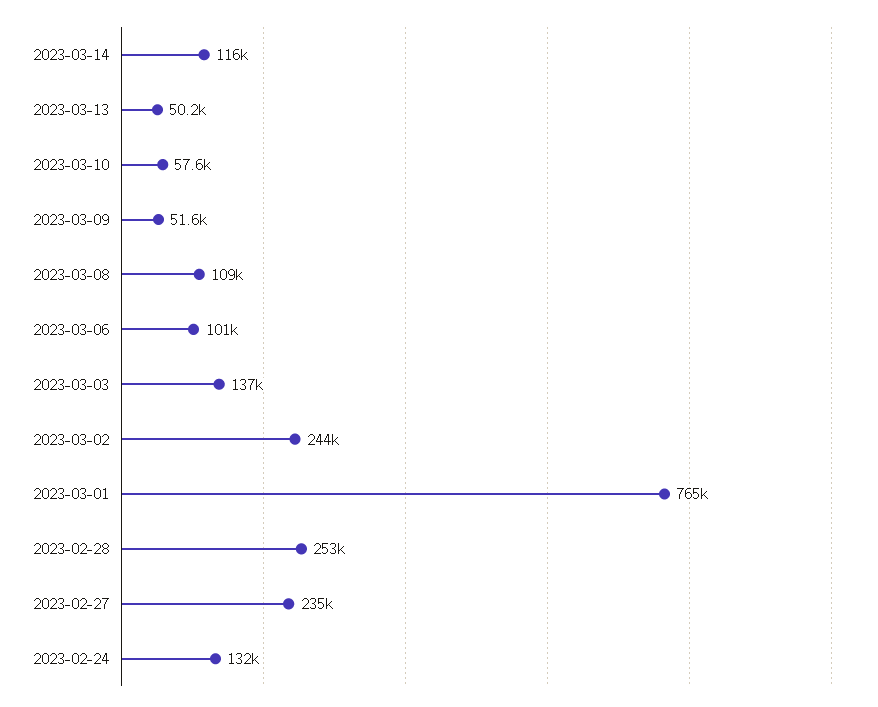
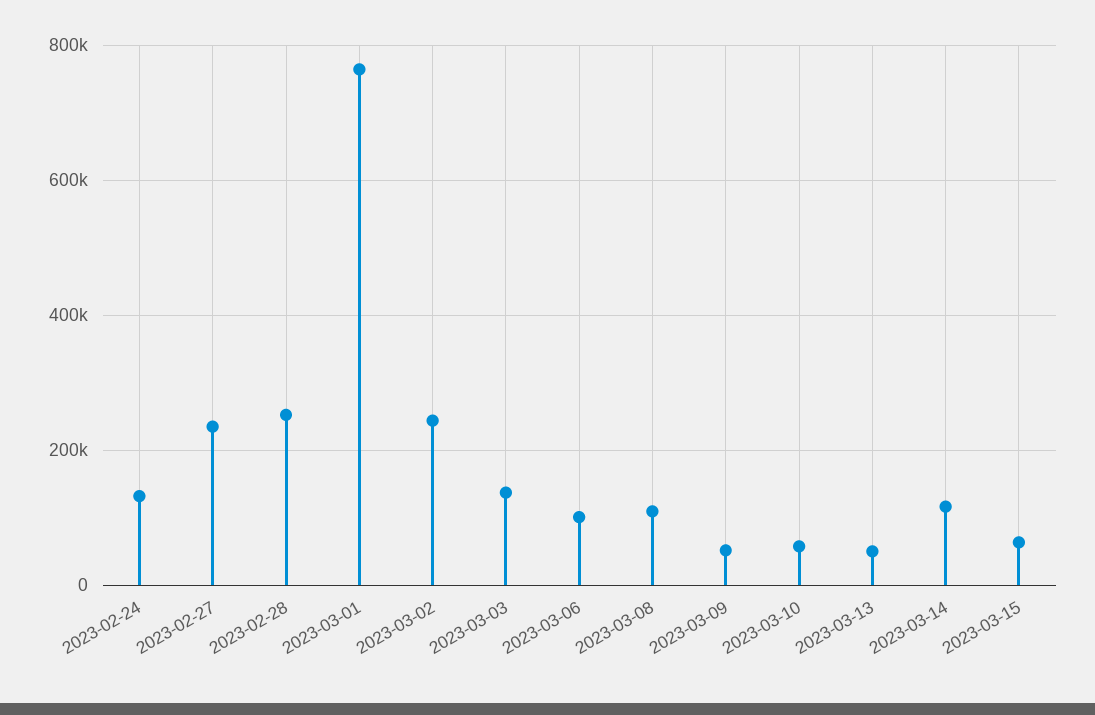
2023-03-15: none -> 60000

